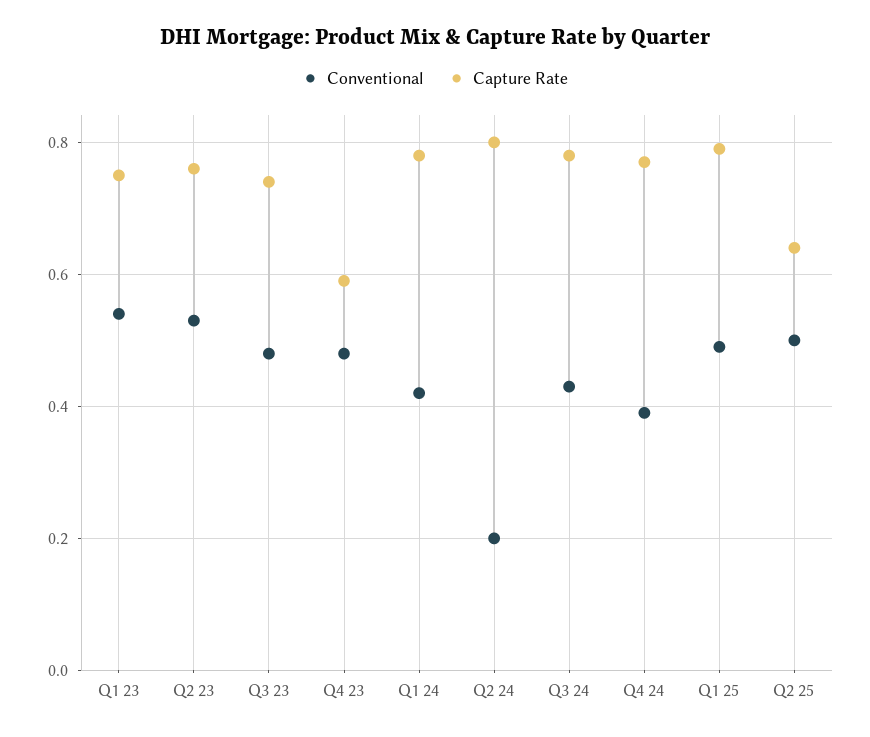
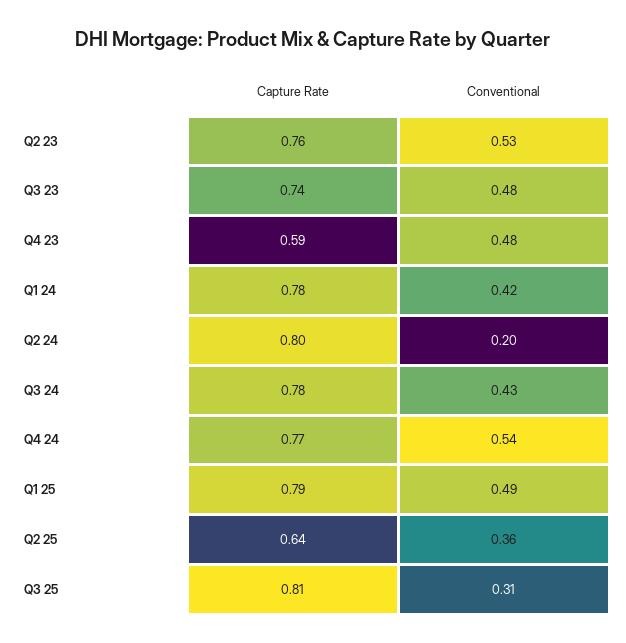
Conventional, Q1 23: 0.55 -> none
Capture Rate, Q1 23: 0.75 -> none
Conventional, Q4 24: 0.4 -> 0.54
Conventional, Q2 25: 0.5 -> 0.36
Capture Rate, Q3 25: none -> 0.81
Conventional, Q3 25: none -> 0.31

